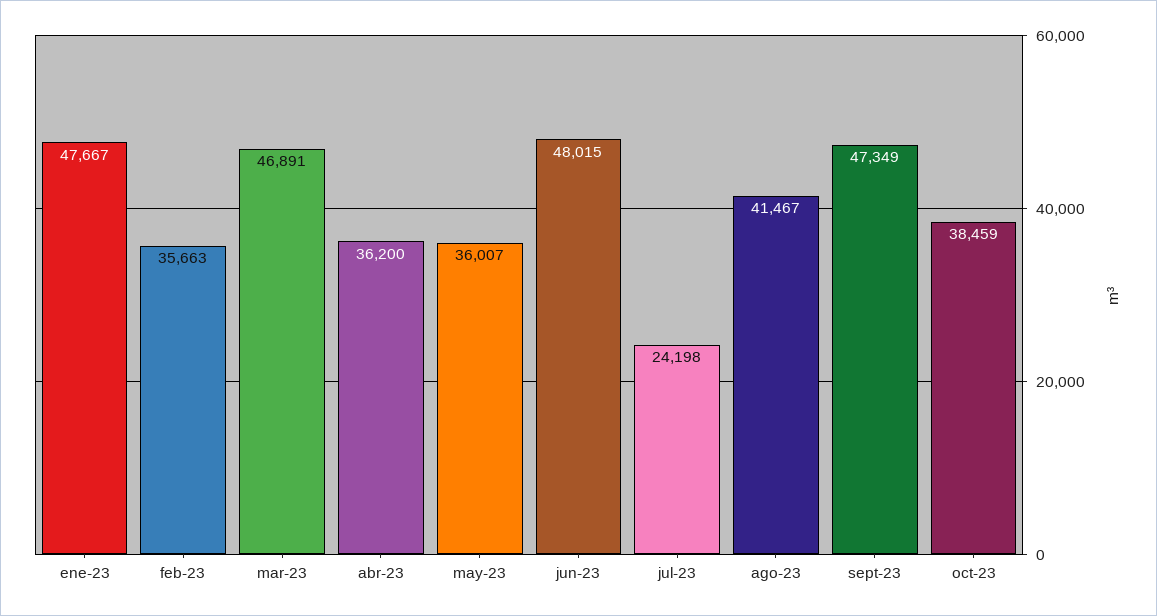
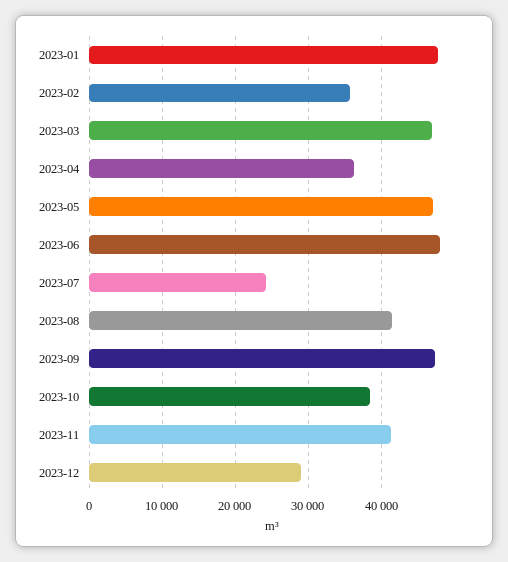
may-23: 36007 -> 47000
2023-11: none -> 41000
2023-12: none -> 29000

